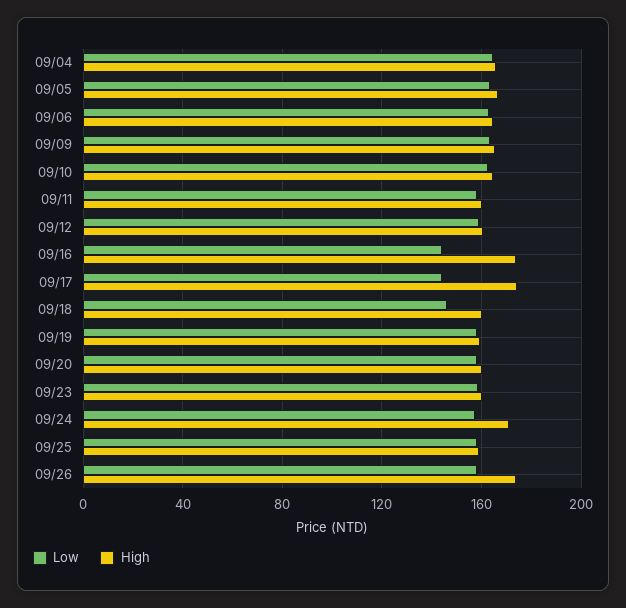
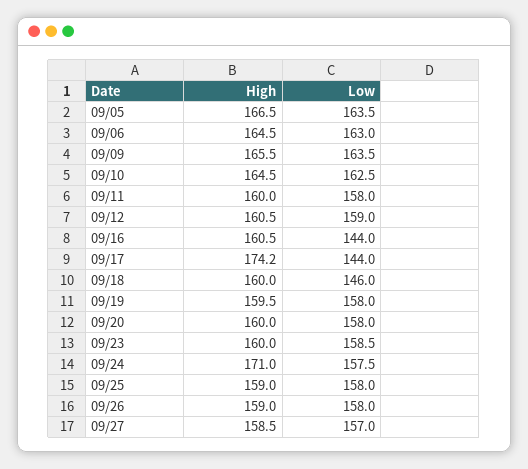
Low, 09/04: 165 -> none
High, 09/04: 165 -> none
High, 09/16: 175 -> 160.5
High, 09/26: 175 -> 159
High, 09/27: none -> 158.5
Low, 09/27: none -> 157

